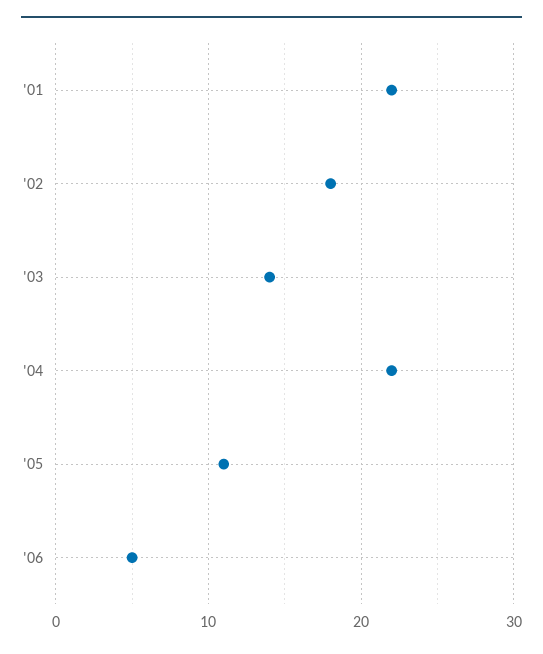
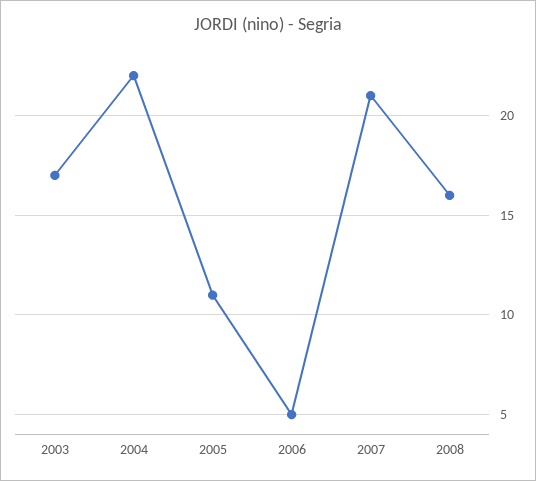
'01: 22 -> none
'02: 18 -> none
'03: 14 -> 17
2007: none -> 21
2008: none -> 16

